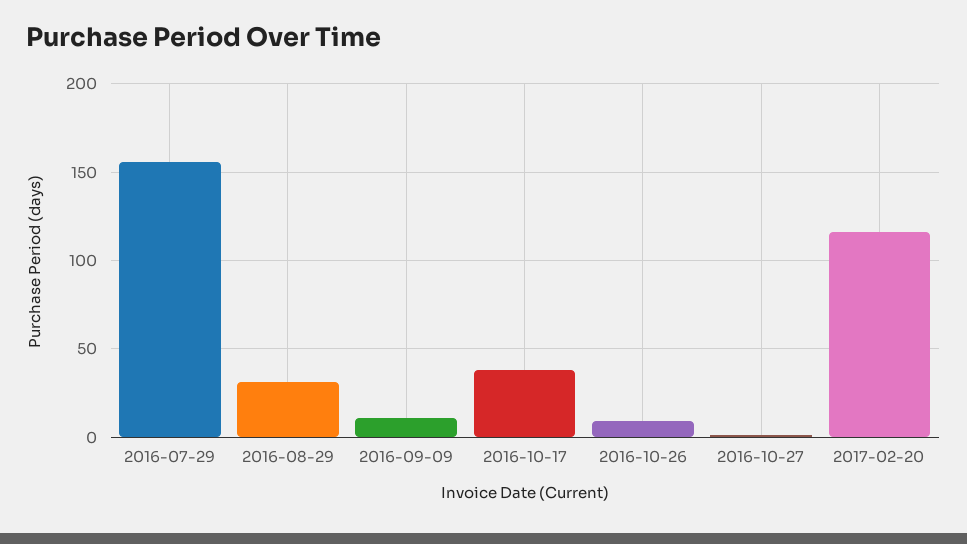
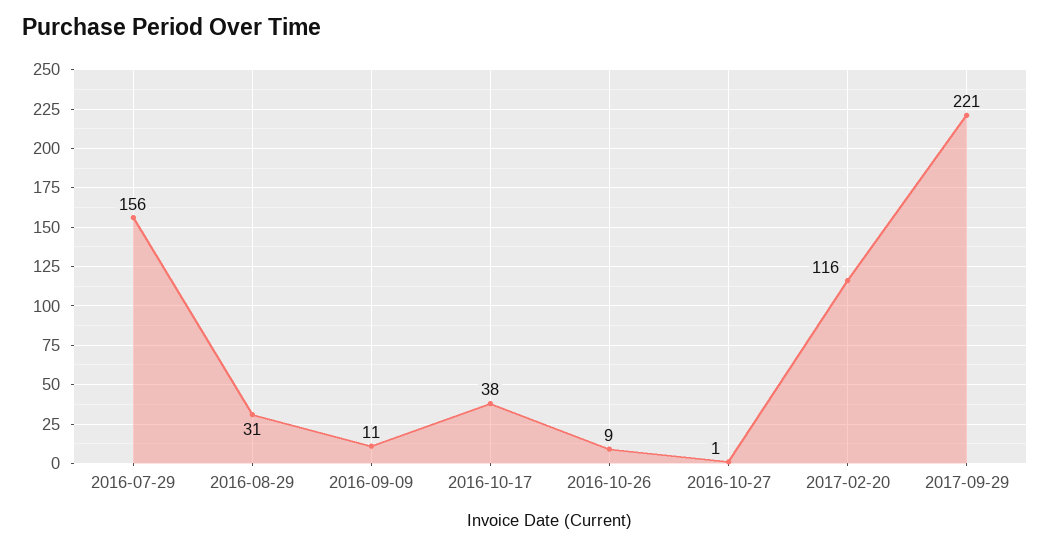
2017-09-29: none -> 221

